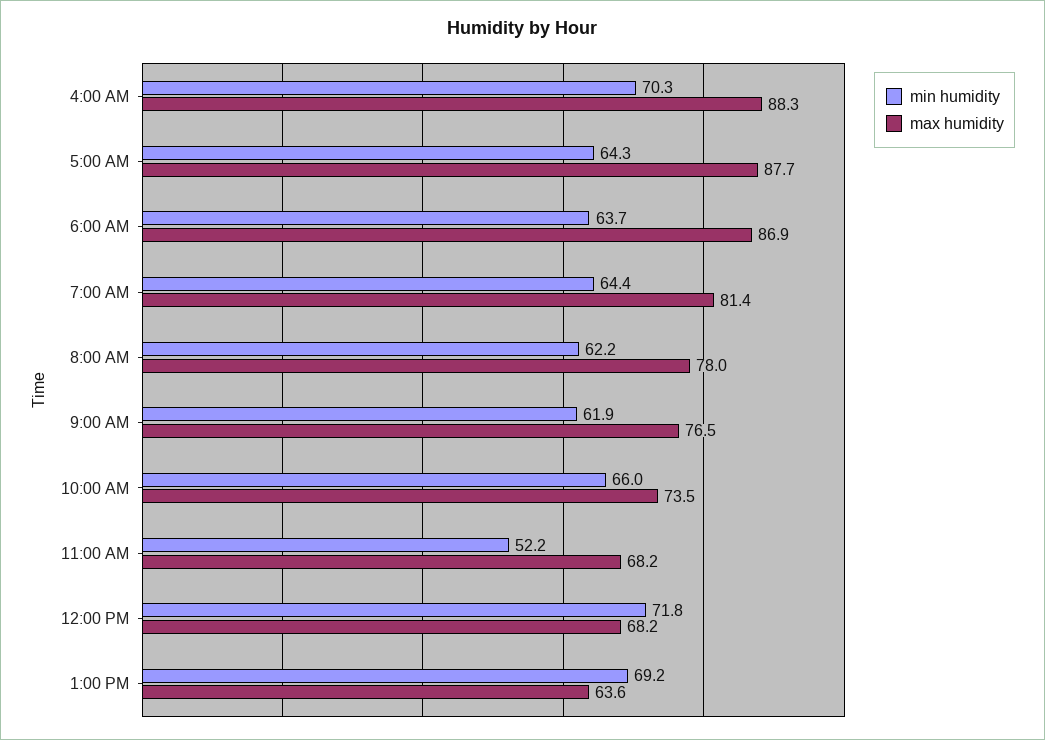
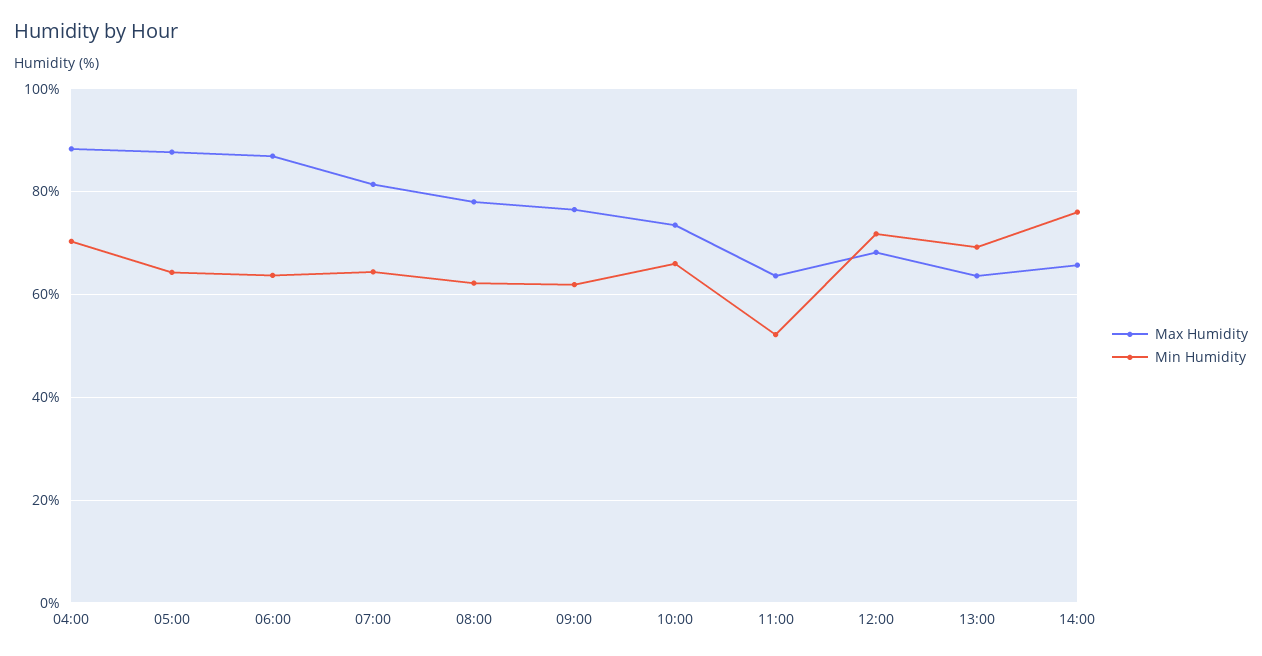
max humidity, 11:00 AM: 68.2 -> 64
max humidity, 14:00: none -> 66
min humidity, 14:00: none -> 76

